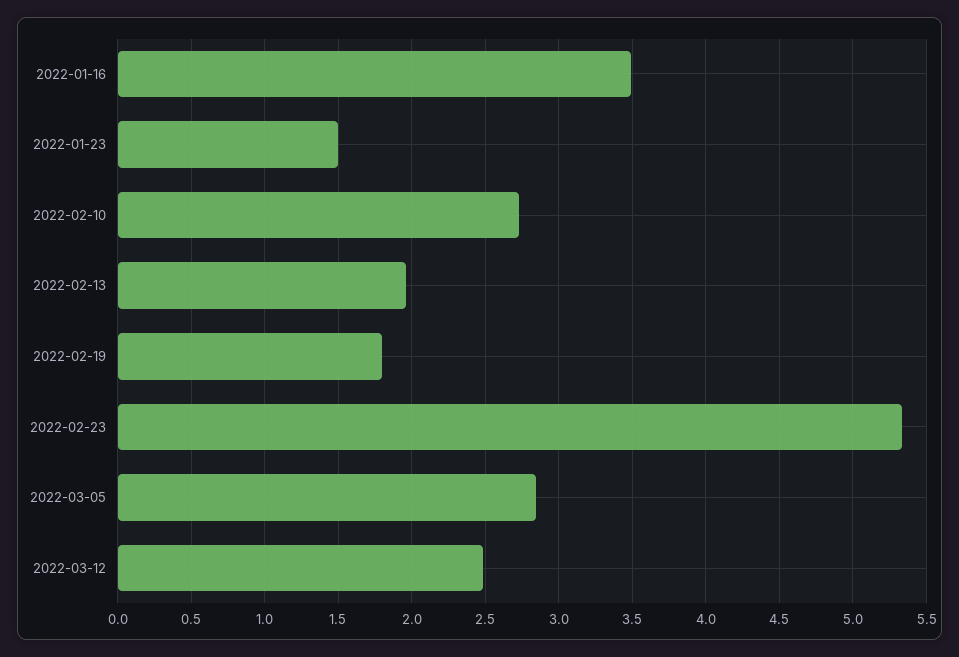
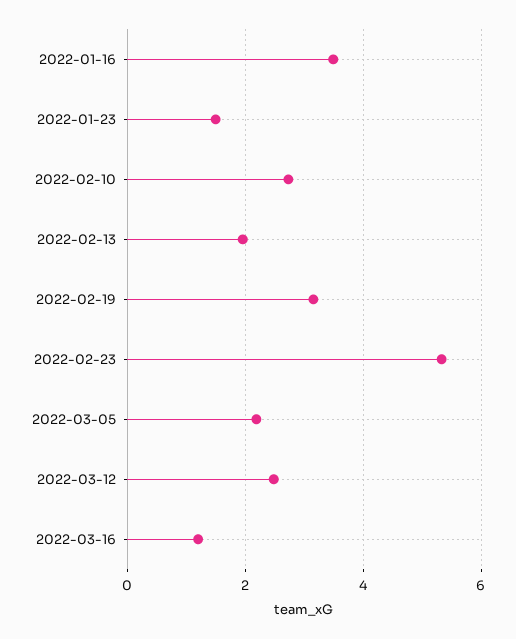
2022-02-19: 1.8 -> 3.2
2022-03-05: 2.85 -> 2.2
2022-03-16: none -> 1.2

